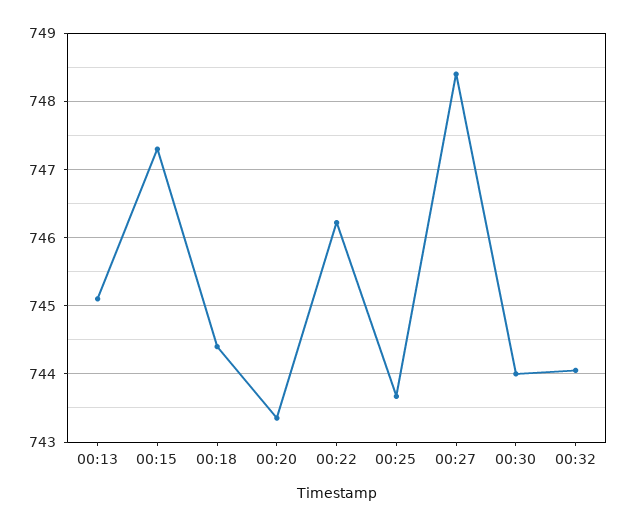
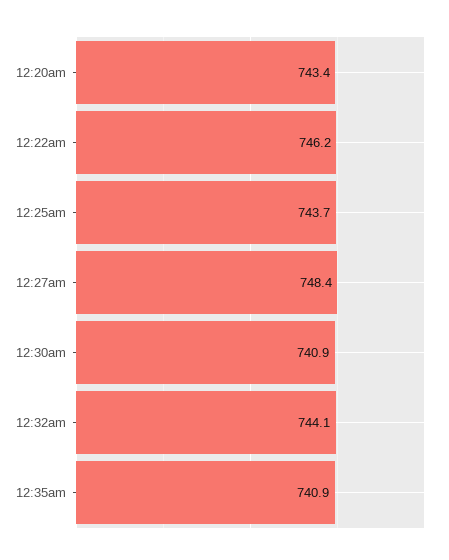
00:13: 745.1 -> none
00:15: 747.3 -> none
00:18: 744.4 -> none
00:30: 744 -> 740.9
12:35am: none -> 740.9

